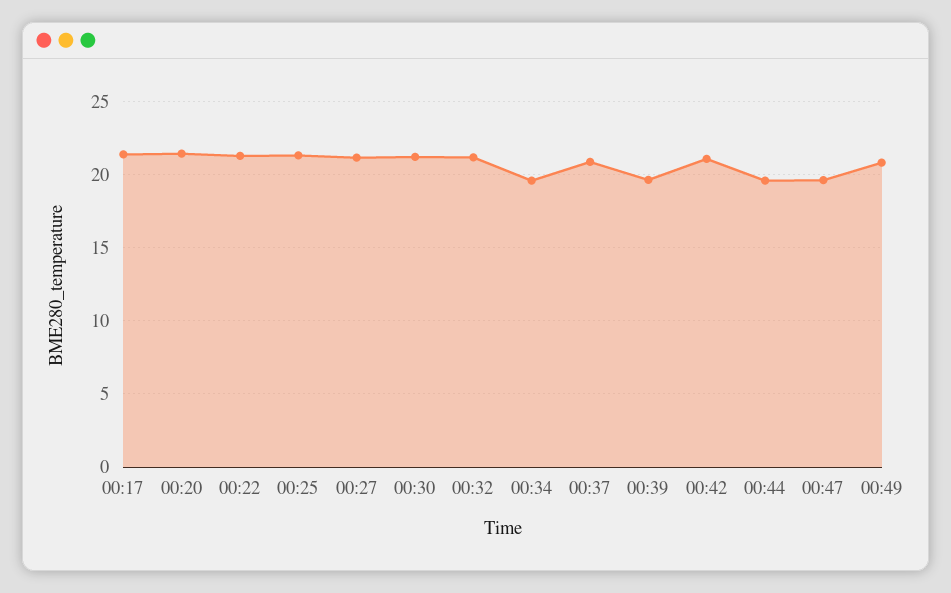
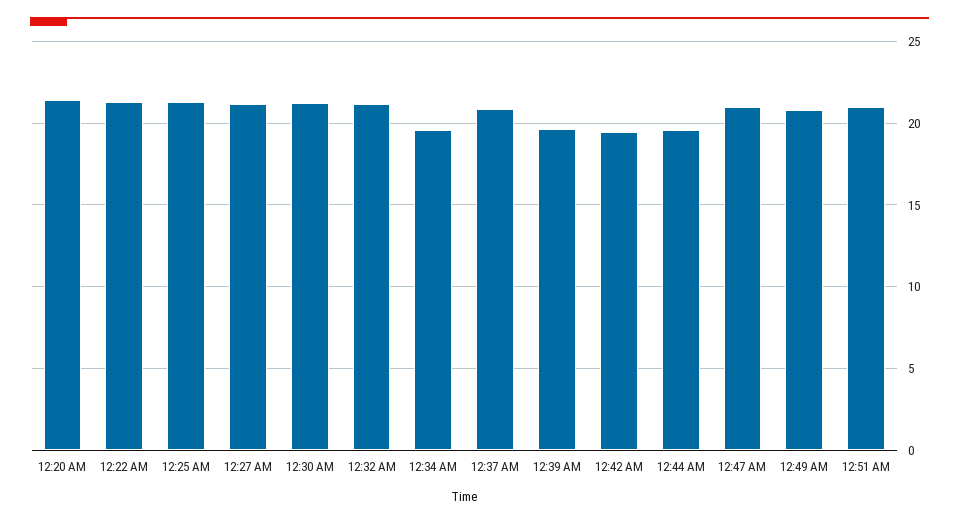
00:17: 21.5 -> none
00:42: 21 -> 19.5
00:47: 19.5 -> 21
12:51 AM: none -> 21

